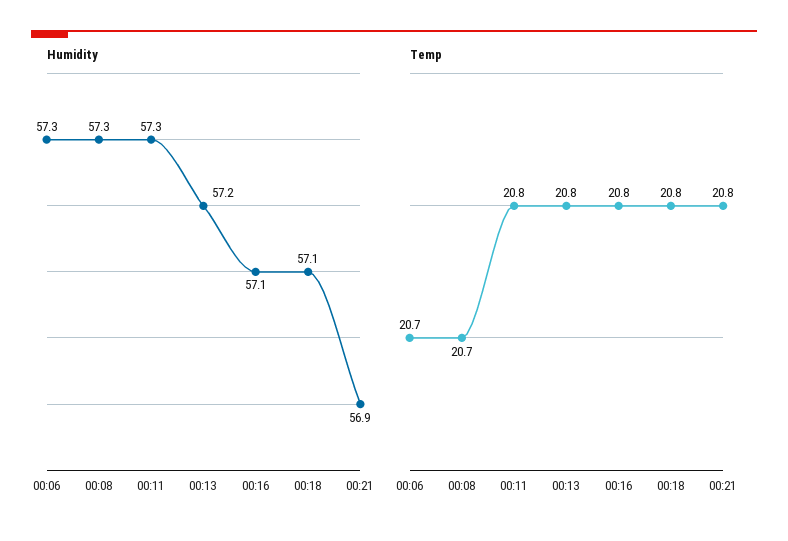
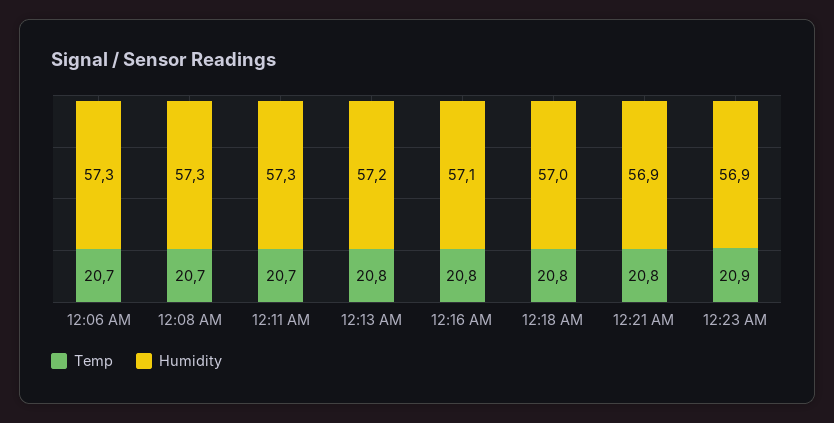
Humidity, 00:18: 57.1 -> 57
Temp, 00:11: 20.8 -> 20.7
Temp, 12:23 AM: none -> 20.9
Humidity, 12:23 AM: none -> 56.9

